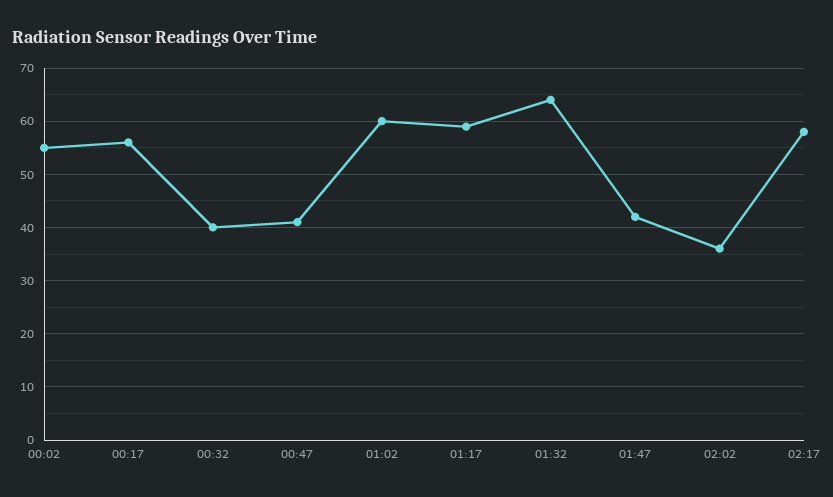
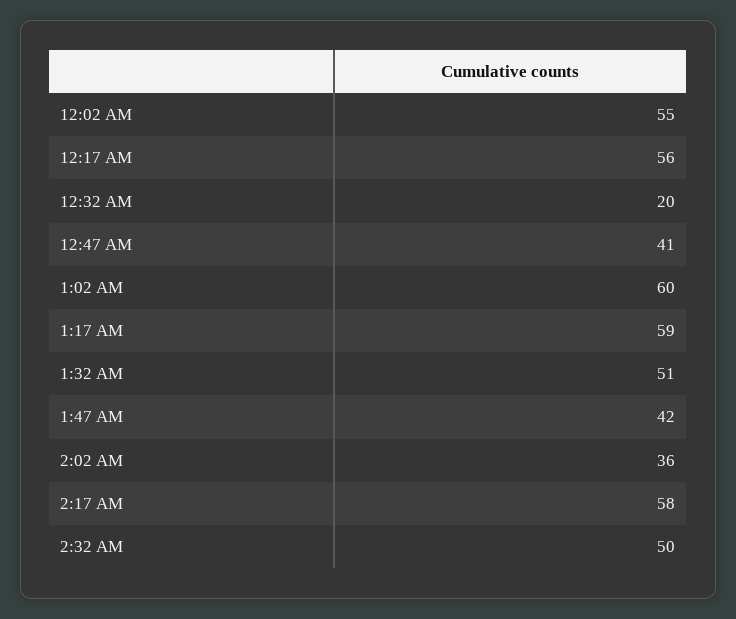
00:32: 40 -> 20
01:32: 65 -> 51
2:32 AM: none -> 50

